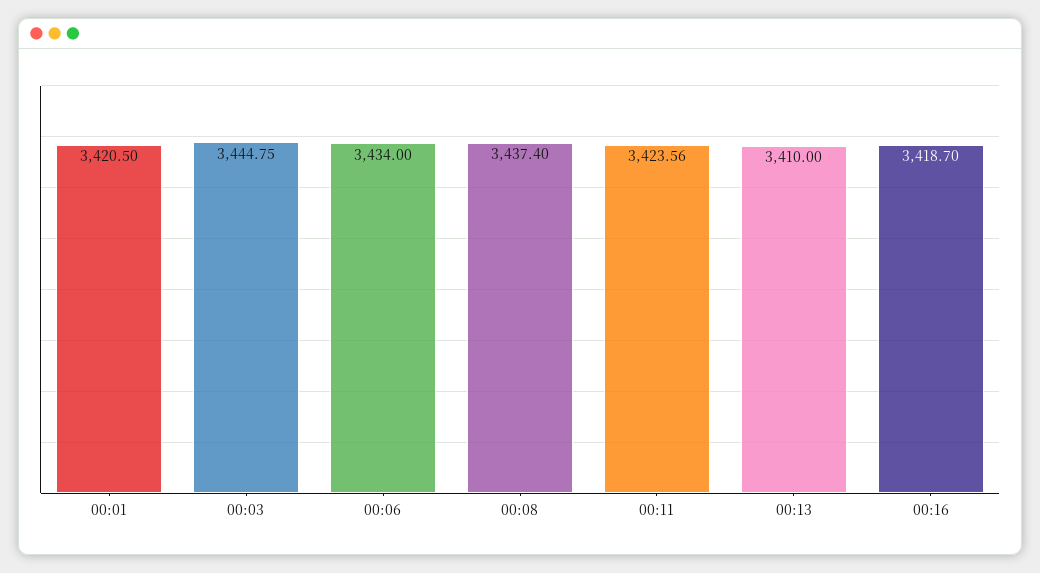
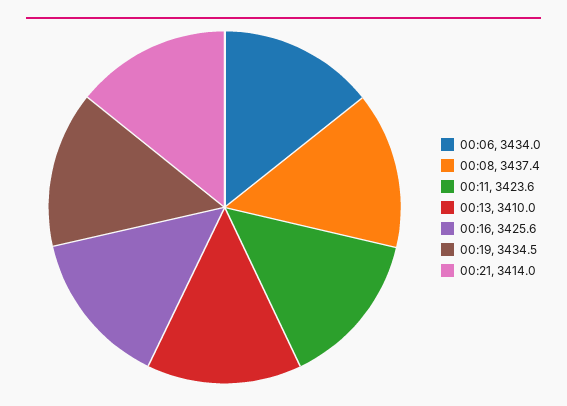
00:01: 3420.5 -> none
00:03: 3444.75 -> none
00:16: 3418.7 -> 3425.6
00:19: none -> 3434.5
00:21: none -> 3414

